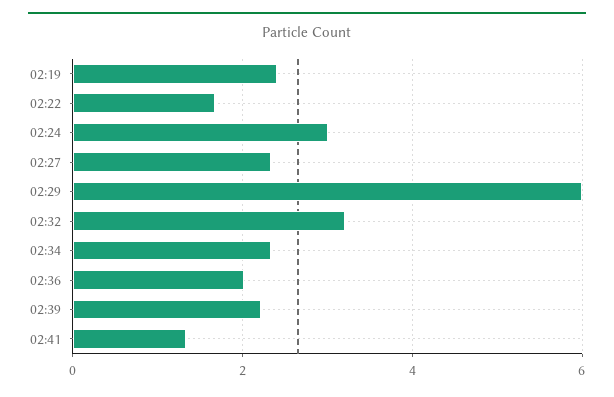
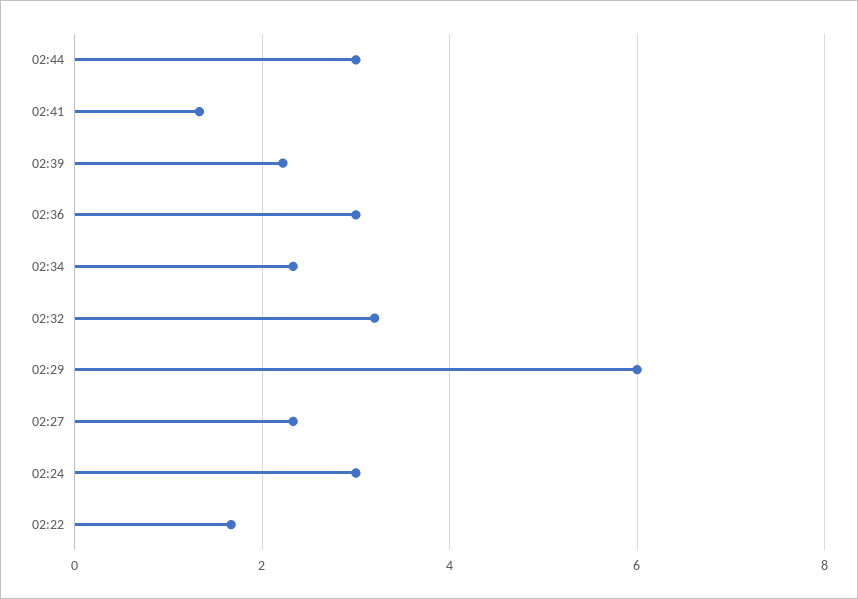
02:19: 2.4 -> none
02:36: 2 -> 3
02:44: none -> 3

